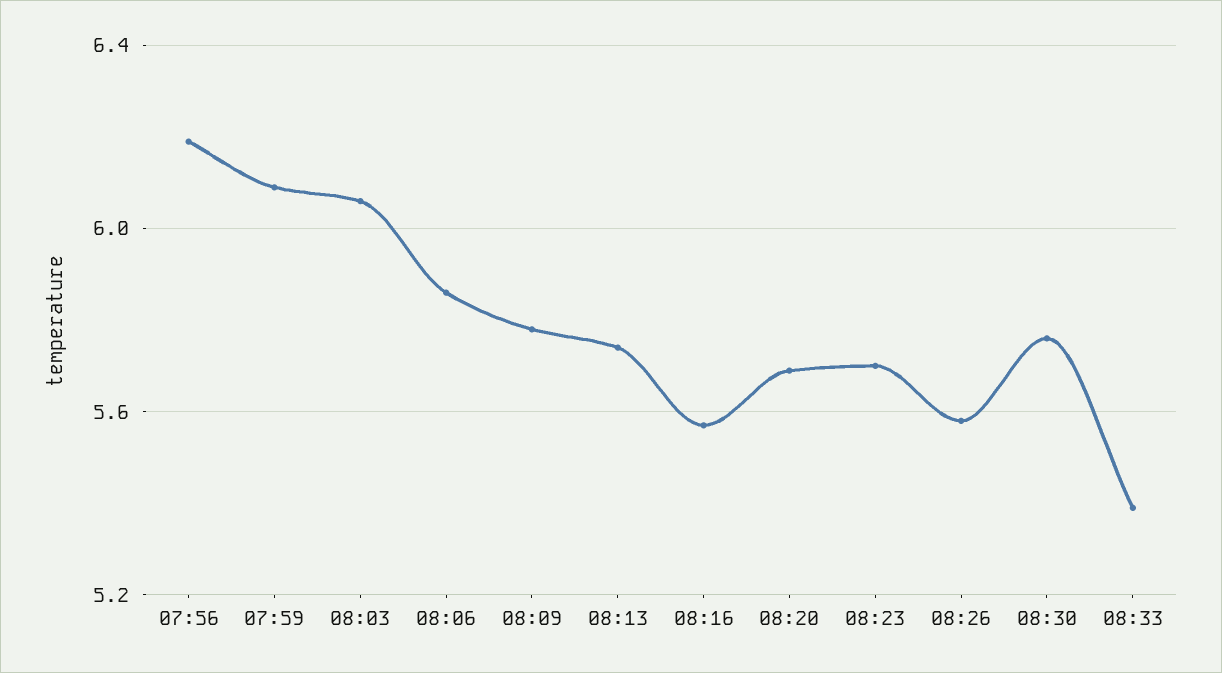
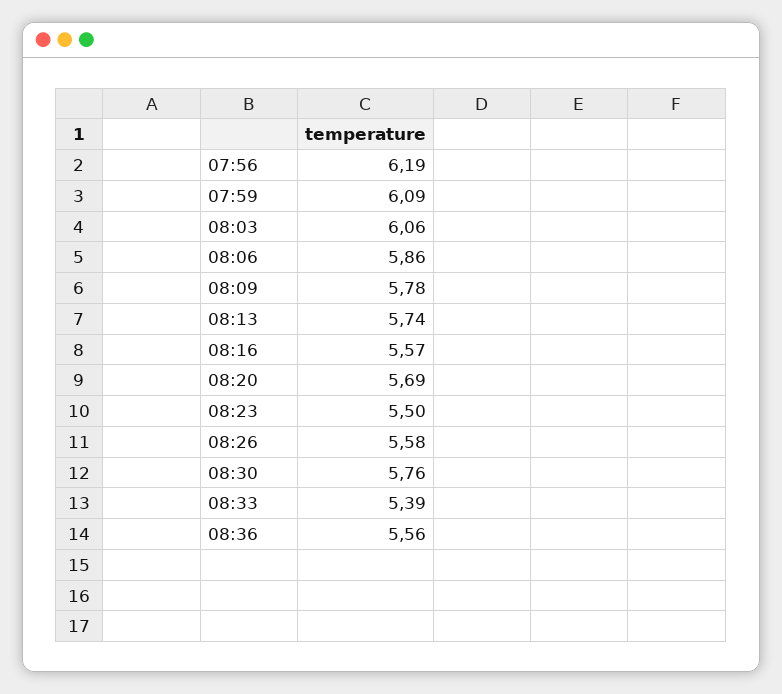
08:23: 5.7 -> 5.5
08:36: none -> 5.56

